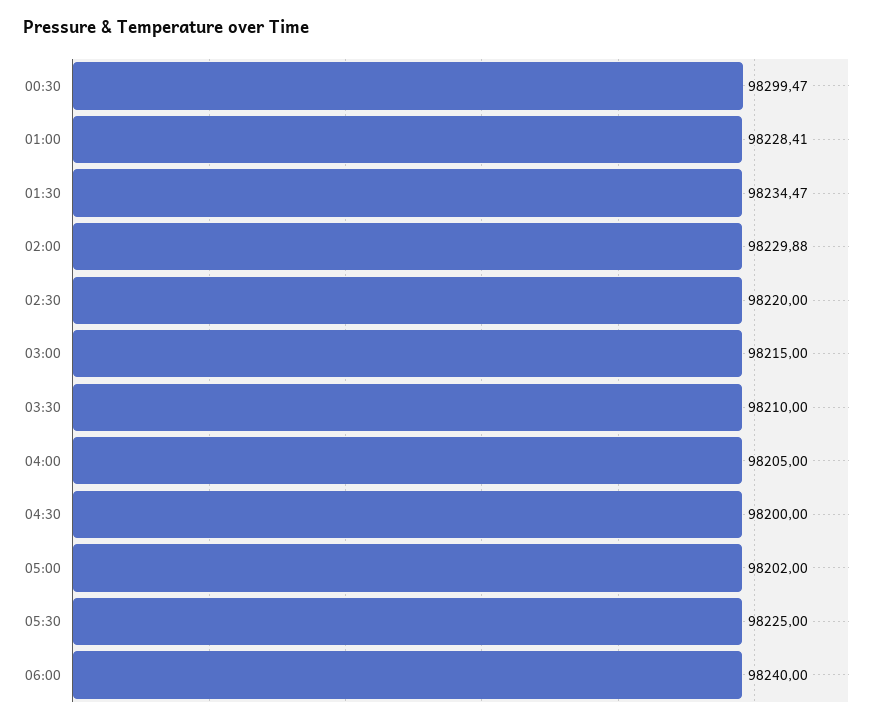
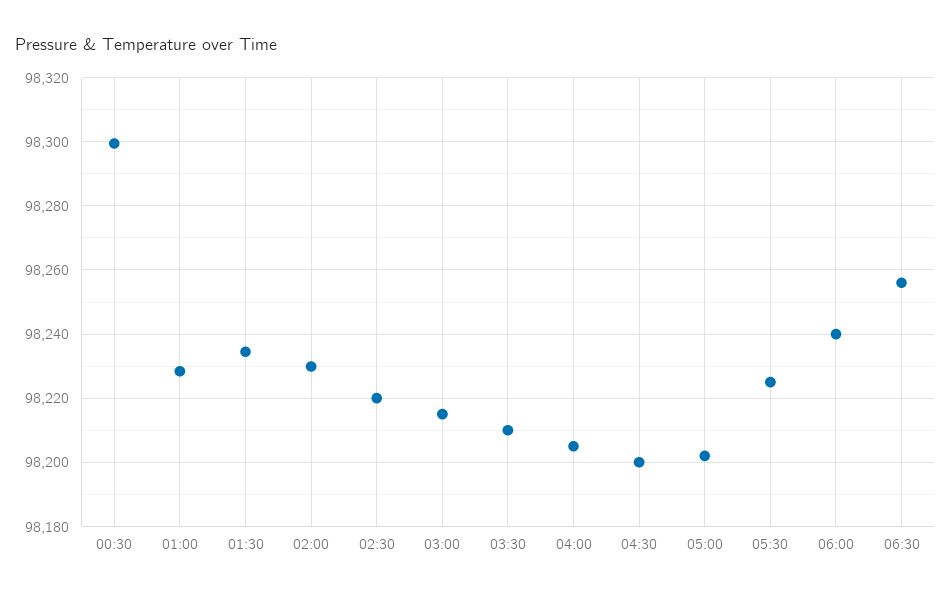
06:30: none -> 98256

